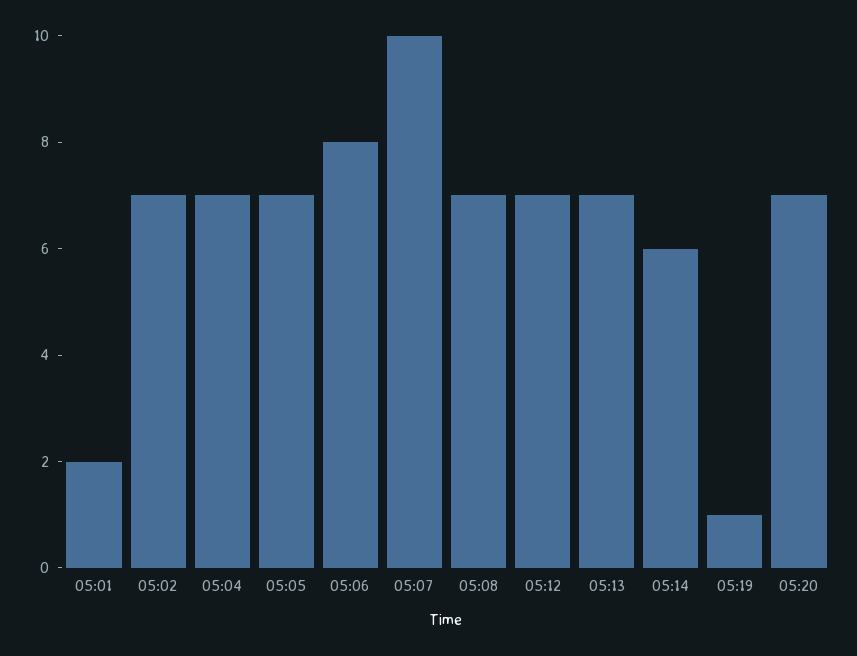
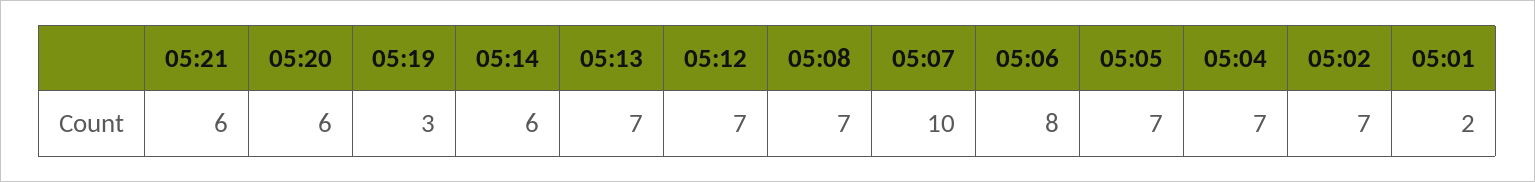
05:19: 1 -> 3
05:20: 7 -> 6
05:21: none -> 6

